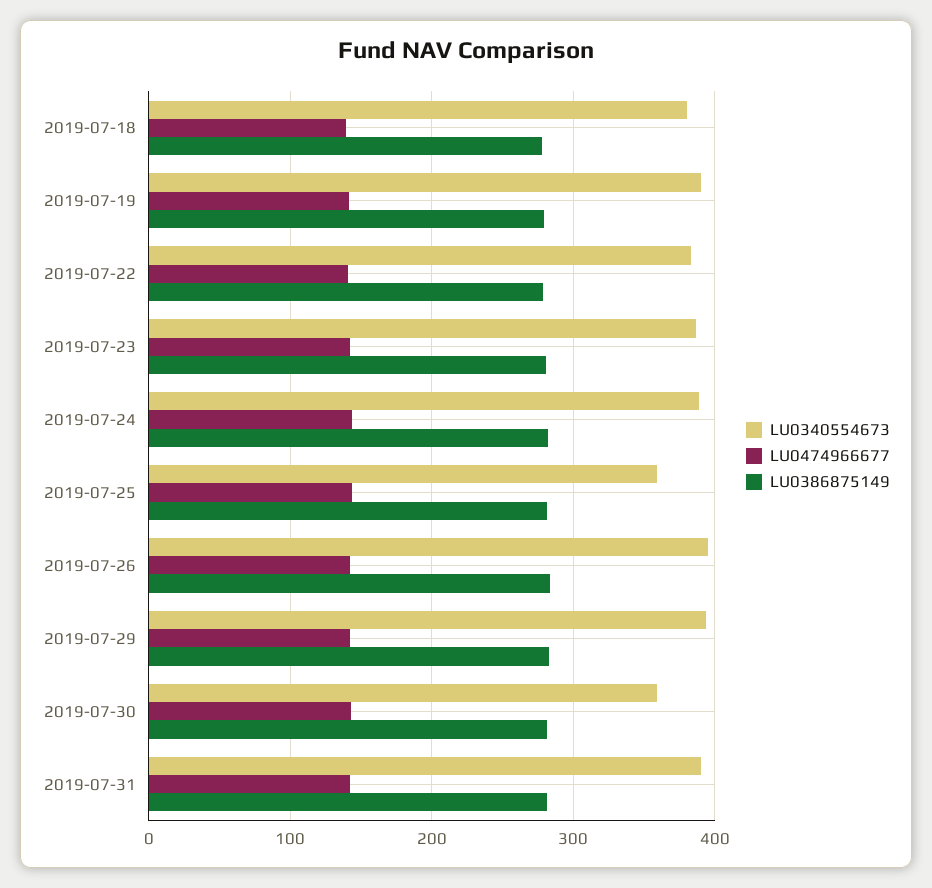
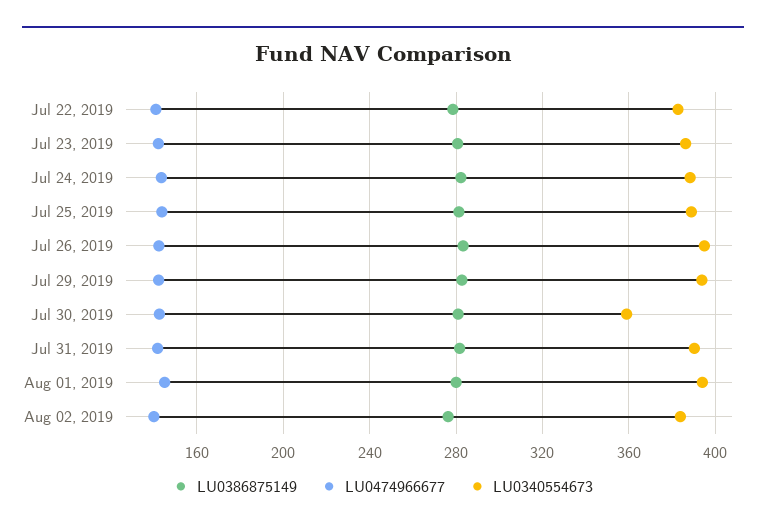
LU0340554673, 2019-07-18: 380 -> none
LU0474966677, 2019-07-18: 140 -> none
LU0386875149, 2019-07-18: 280 -> none
LU0340554673, 2019-07-19: 390 -> none
LU0474966677, 2019-07-19: 140 -> none
LU0386875149, 2019-07-19: 280 -> none
LU0340554673, 2019-07-25: 360 -> 390
LU0386875149, Aug 01, 2019: none -> 280
LU0474966677, Aug 01, 2019: none -> 145
LU0340554673, Aug 01, 2019: none -> 395
LU0386875149, Aug 02, 2019: none -> 275
LU0474966677, Aug 02, 2019: none -> 140
LU0340554673, Aug 02, 2019: none -> 385

